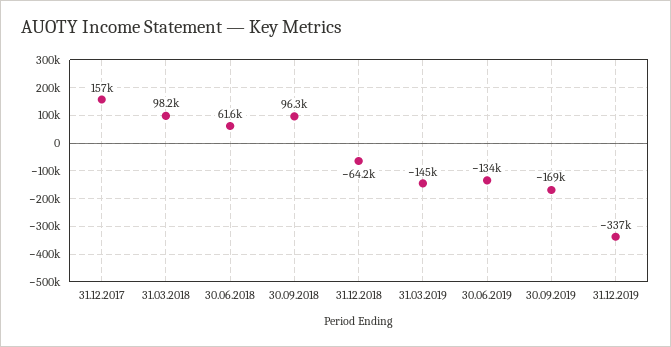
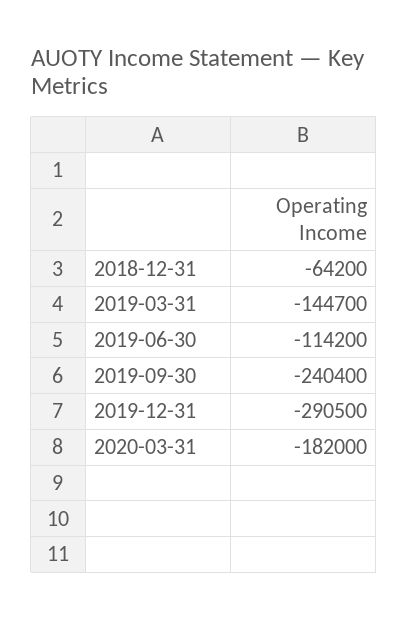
31.12.2017: 157000 -> none
31.03.2018: 98200 -> none
30.06.2018: 61600 -> none
30.09.2018: 96300 -> none
30.06.2019: -134000 -> -114200
30.09.2019: -169000 -> -240400
31.12.2019: -337000 -> -290500
2020-03-31: none -> -182000

